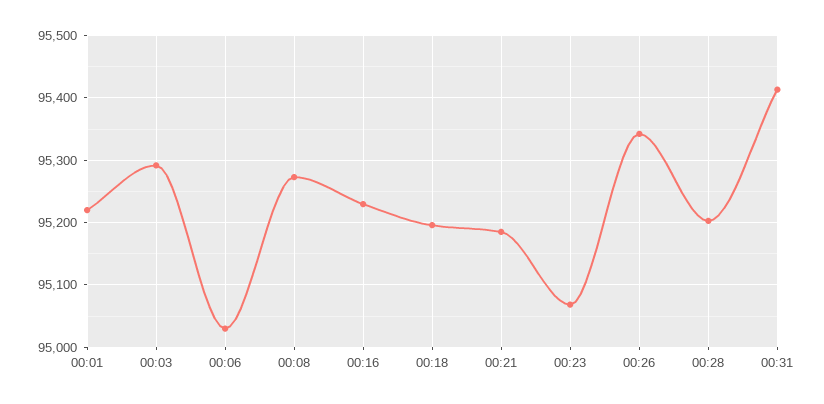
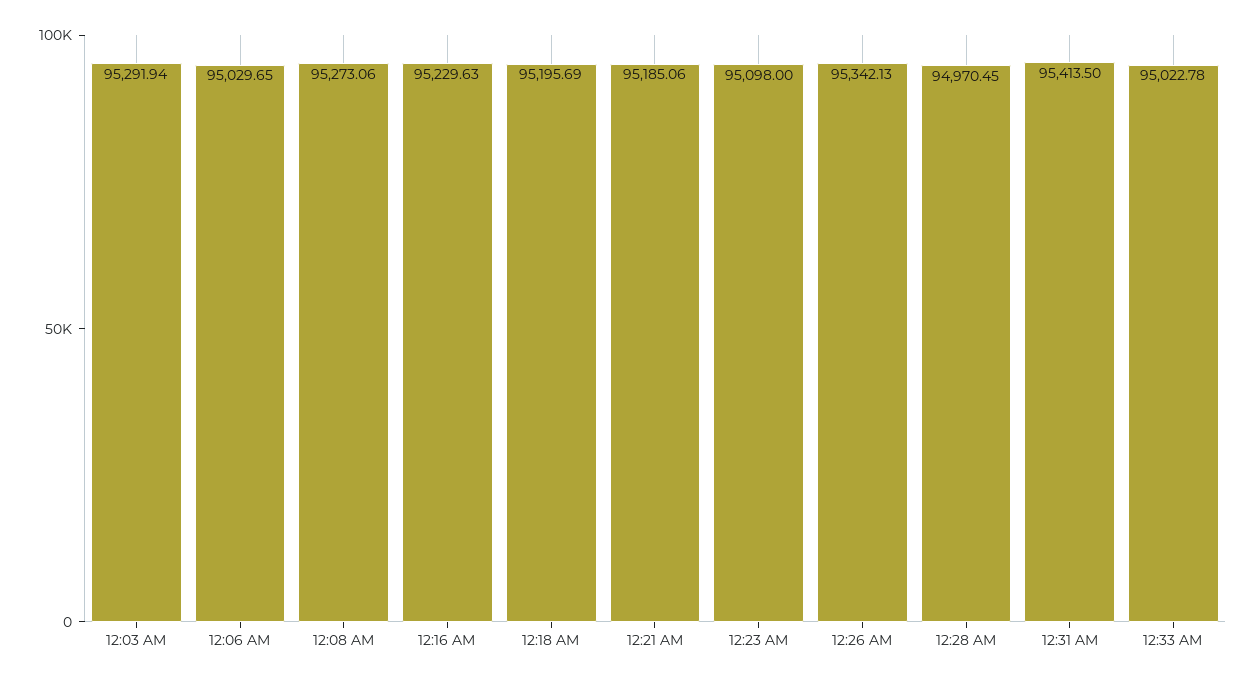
00:01: 95220 -> none
00:23: 95070 -> 95098
00:28: 95200 -> 94970.45
12:33 AM: none -> 95022.78

